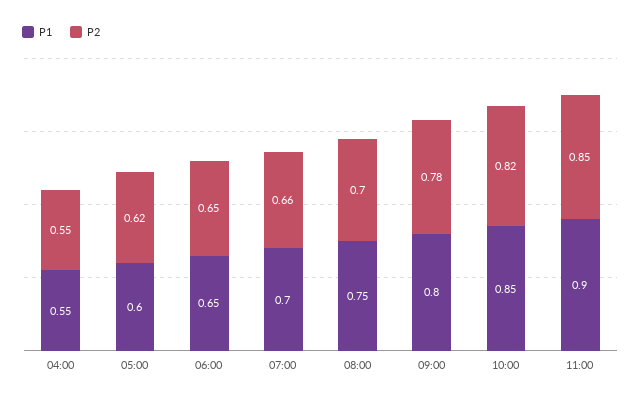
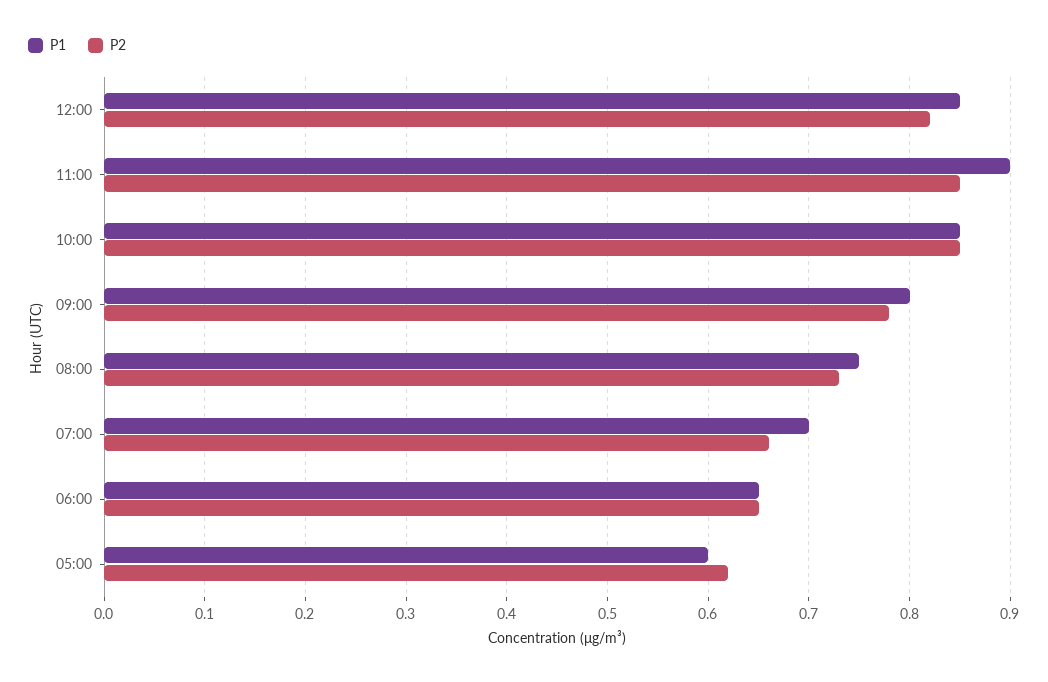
P1, 04:00: 0.55 -> none
P2, 04:00: 0.55 -> none
P2, 08:00: 0.7 -> 0.73
P2, 10:00: 0.82 -> 0.85
P1, 12:00: none -> 0.85
P2, 12:00: none -> 0.82

